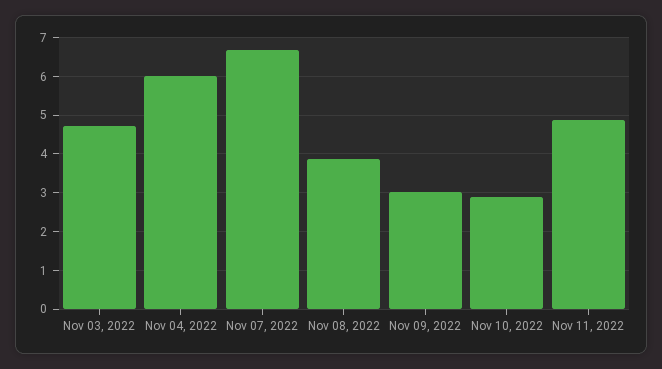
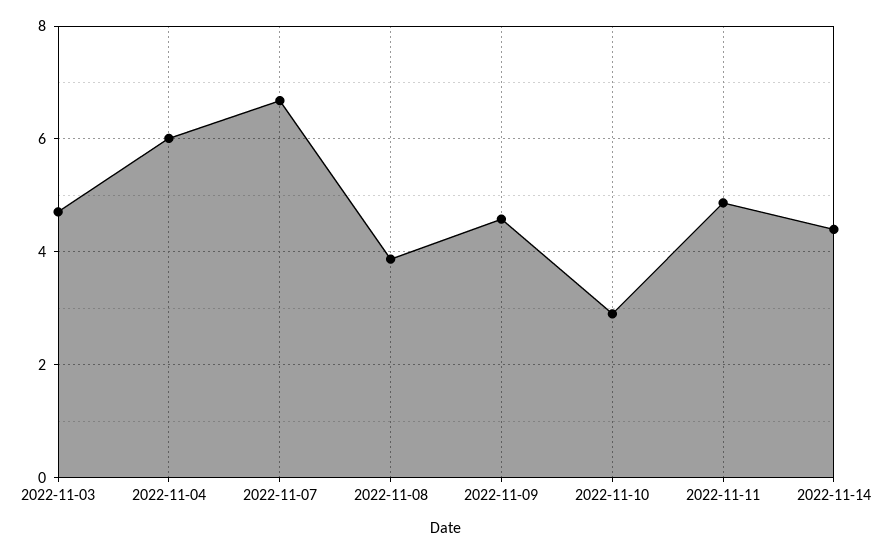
Nov 09, 2022: 3 -> 4.6
2022-11-14: none -> 4.4

